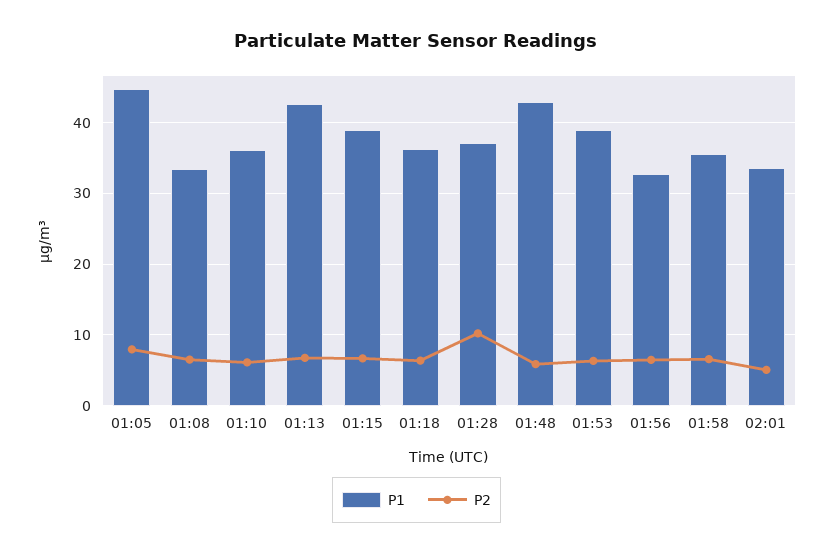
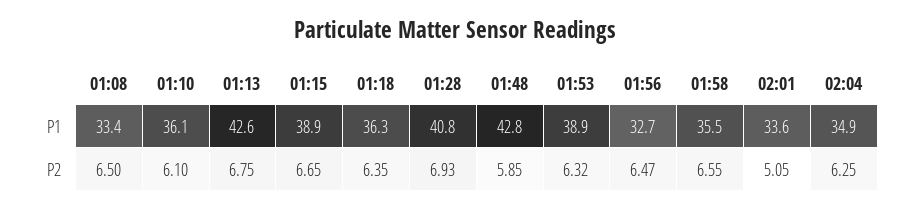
P1, 01:05: 45 -> none
P2, 01:05: 8 -> none
P1, 01:28: 37 -> 40.8
P2, 01:28: 10 -> 6.93
P1, 02:04: none -> 34.9
P2, 02:04: none -> 6.25

